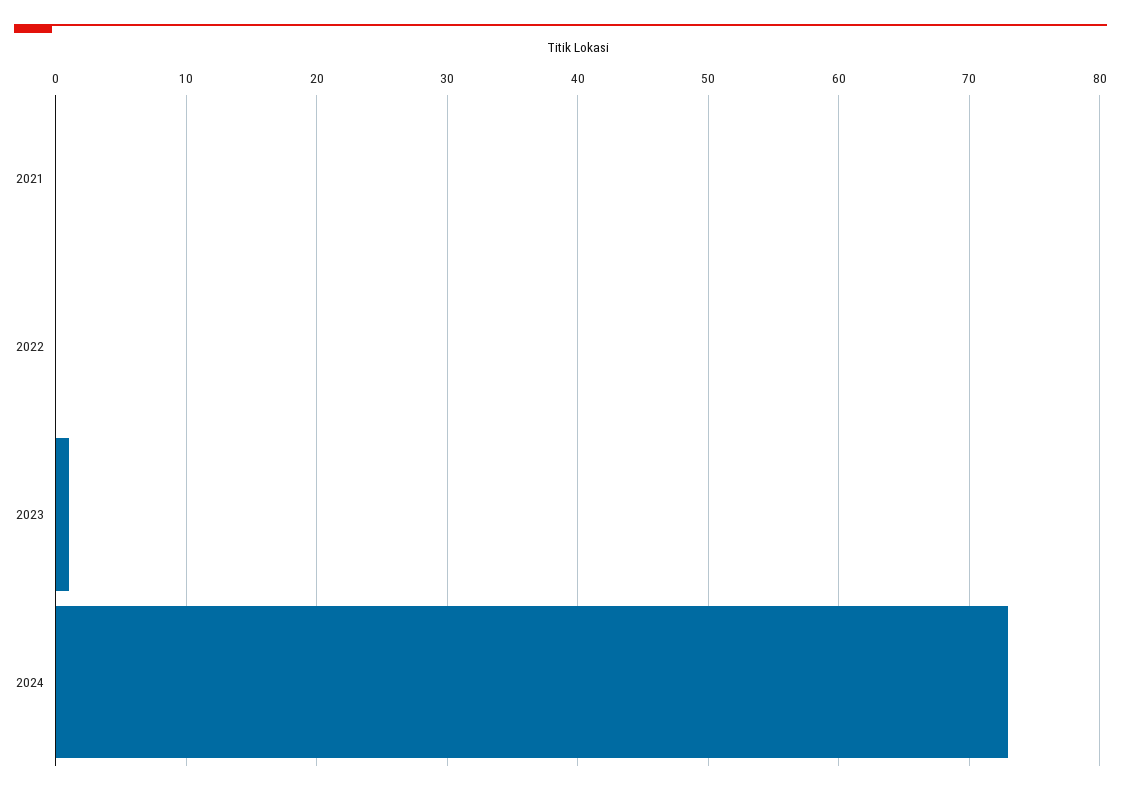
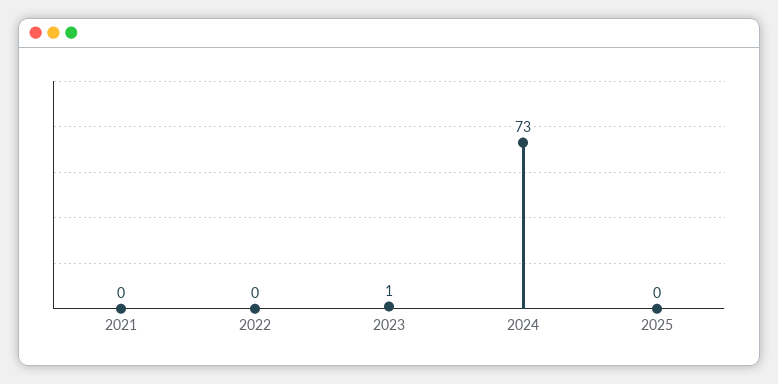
2025: none -> 0

